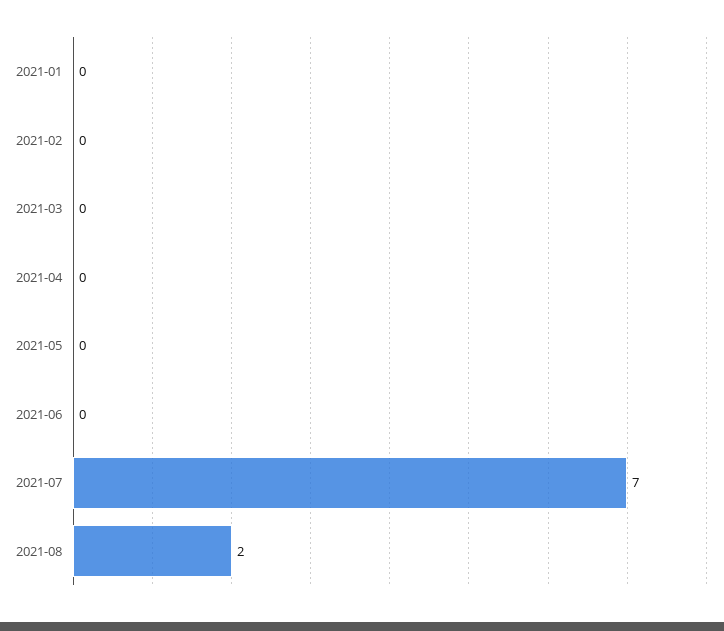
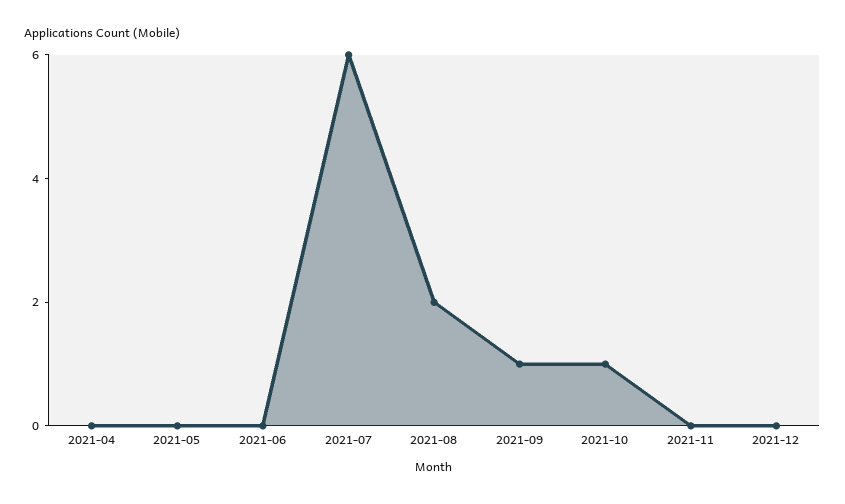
2021-01: 0 -> none
2021-02: 0 -> none
2021-03: 0 -> none
2021-07: 7 -> 6
2021-09: none -> 1
2021-10: none -> 1
2021-11: none -> 0
2021-12: none -> 0

